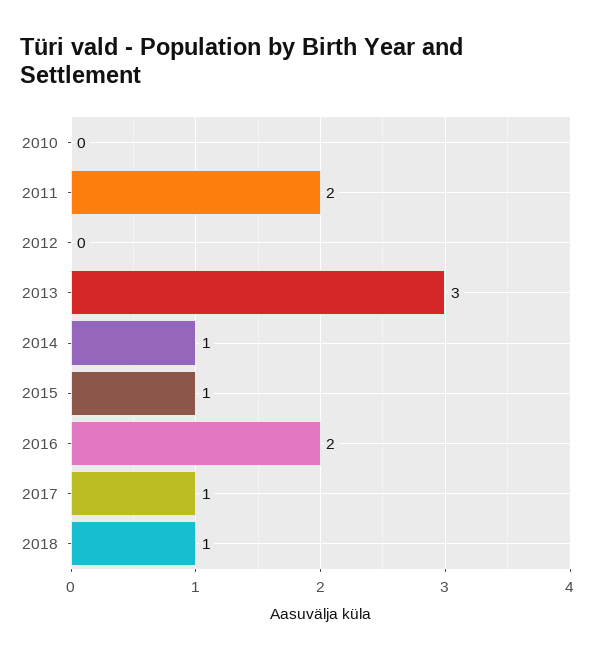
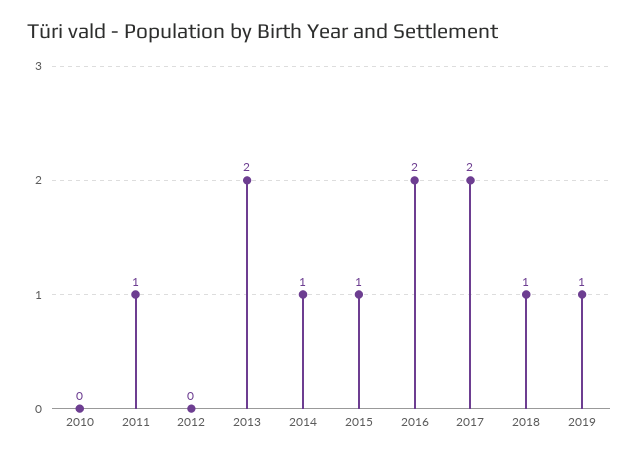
2011: 2 -> 1
2013: 3 -> 2
2017: 1 -> 2
2019: none -> 1

